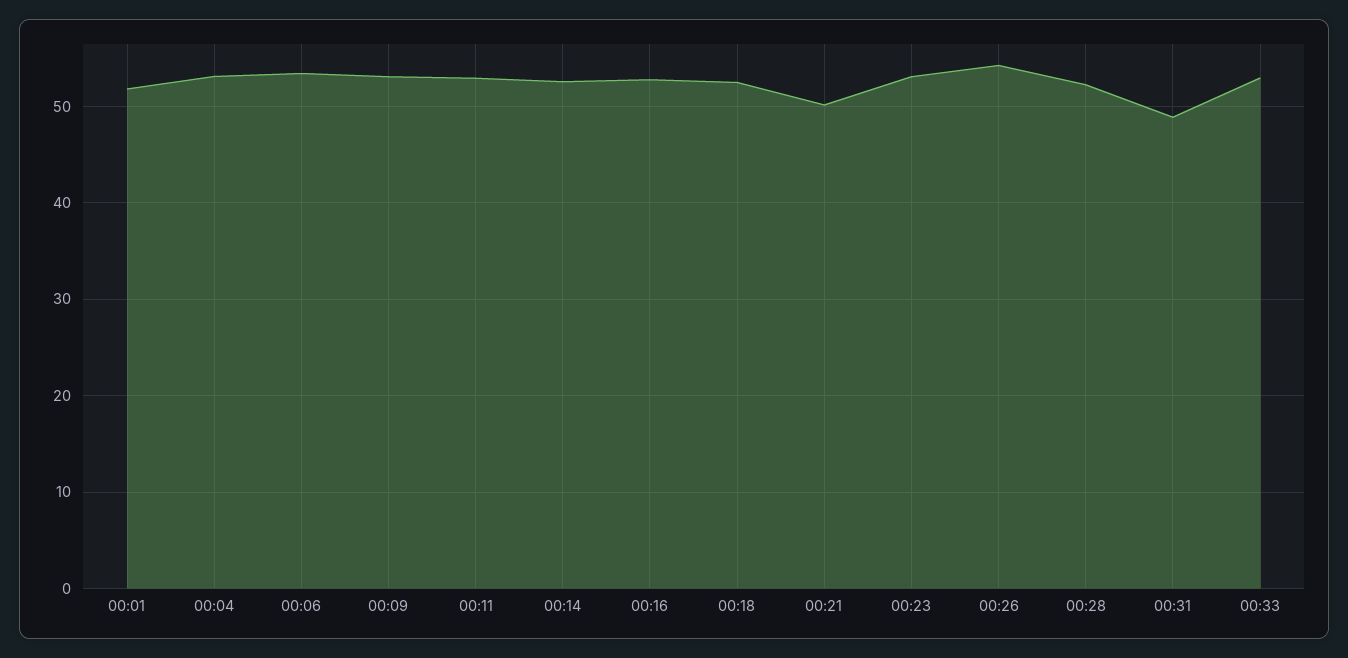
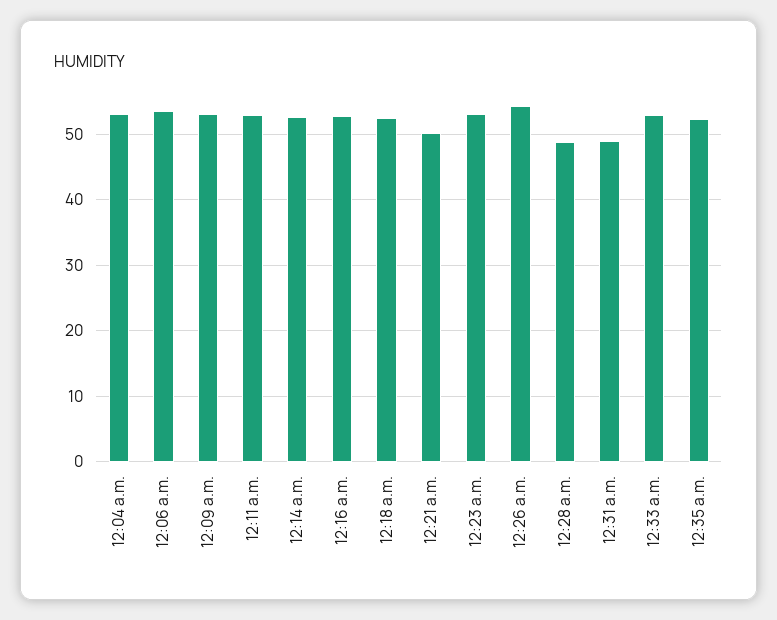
00:01: 52 -> none
00:28: 52 -> 49
12:35 a.m.: none -> 52

